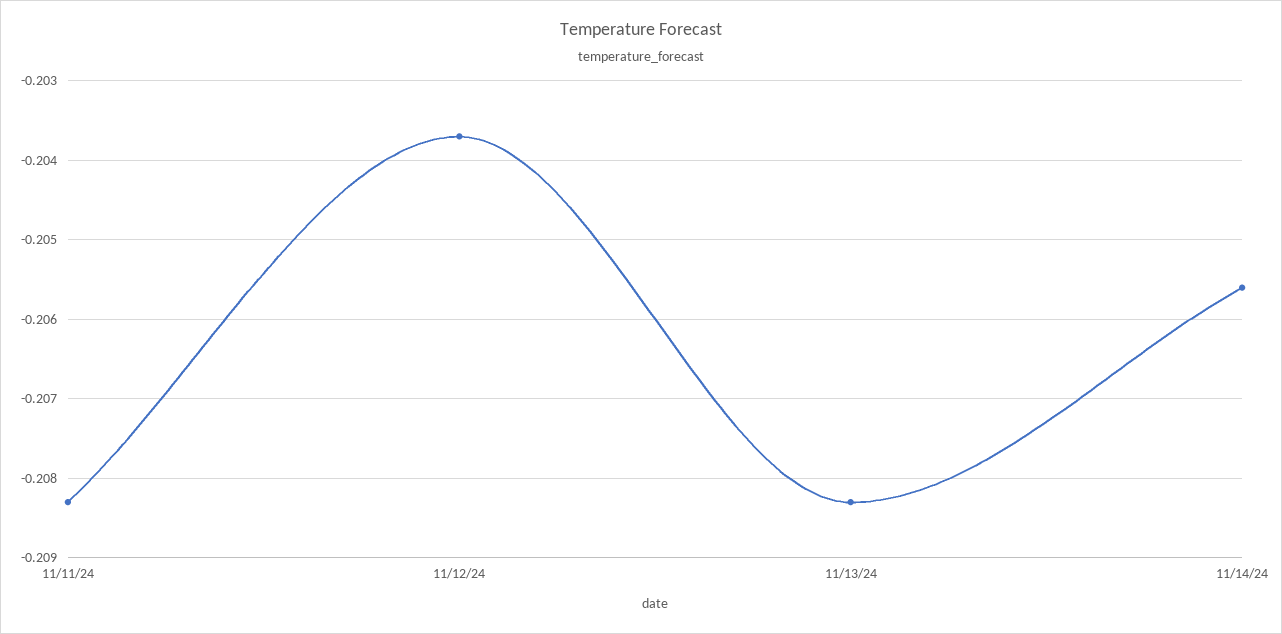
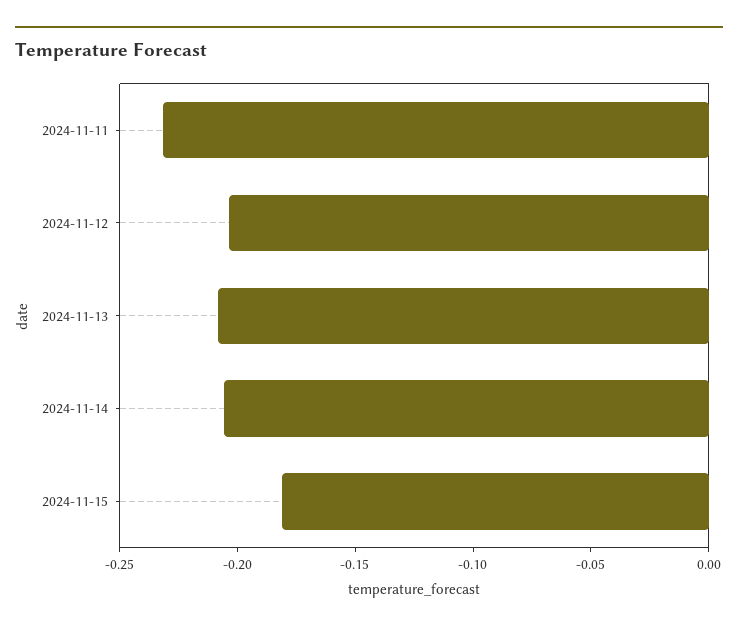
11/11/24: -0.2083 -> -0.23
2024-11-15: none -> -0.18

